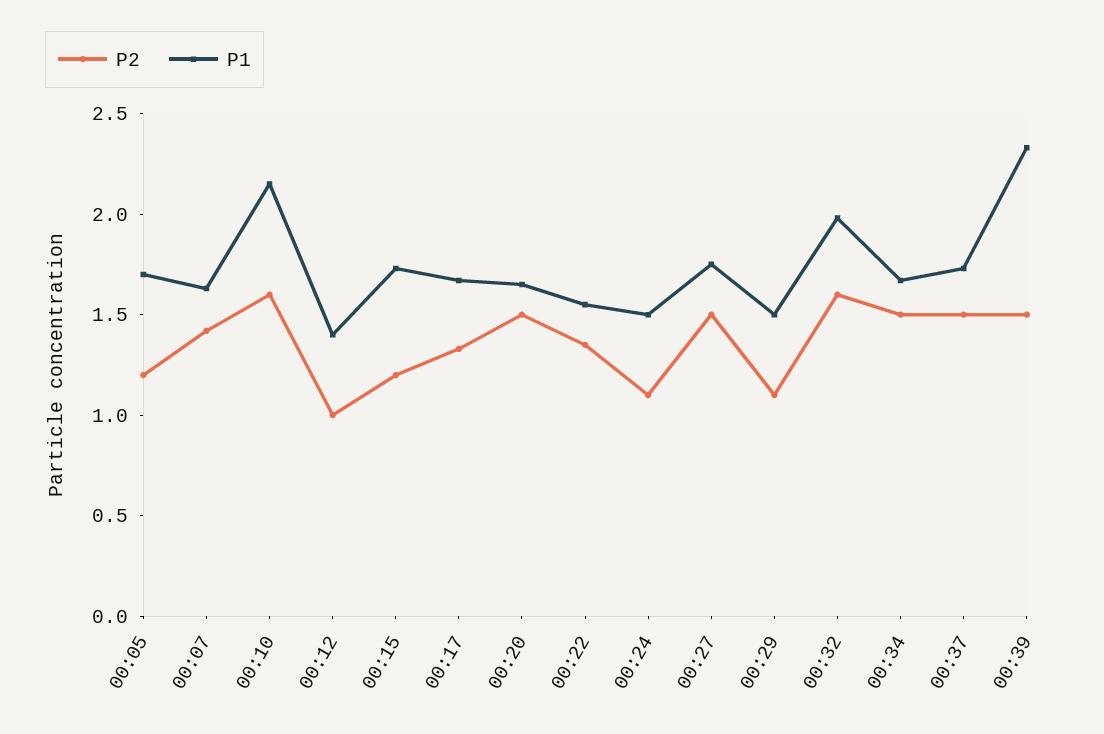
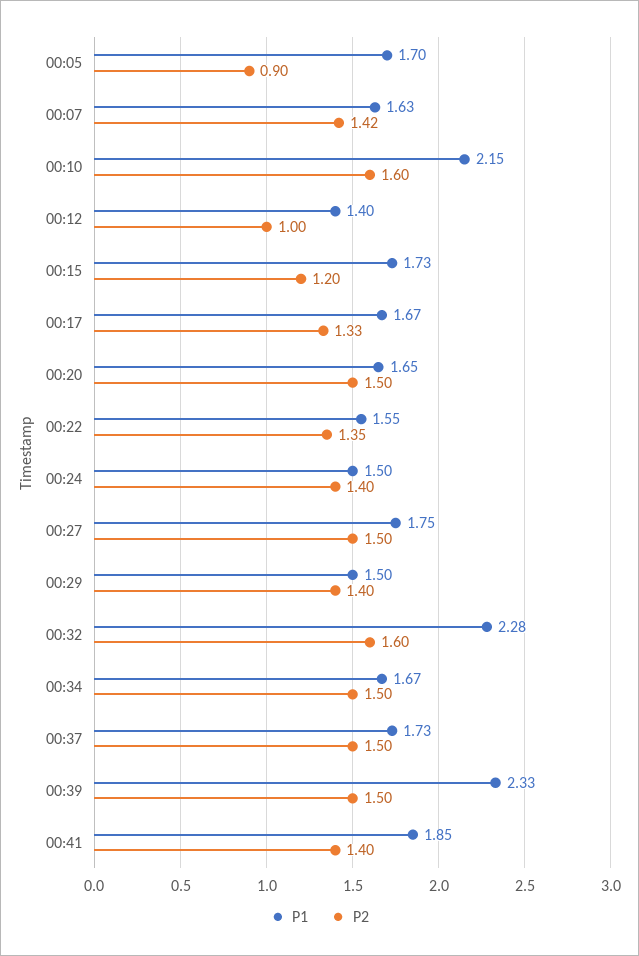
P2, 00:05: 1.2 -> 0.9
P2, 00:24: 1.1 -> 1.4
P2, 00:29: 1.1 -> 1.4
P1, 00:32: 2 -> 2.28
P1, 00:41: none -> 1.85
P2, 00:41: none -> 1.4

